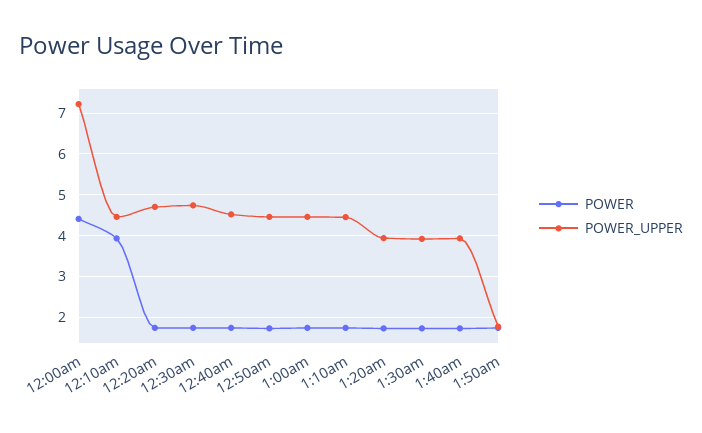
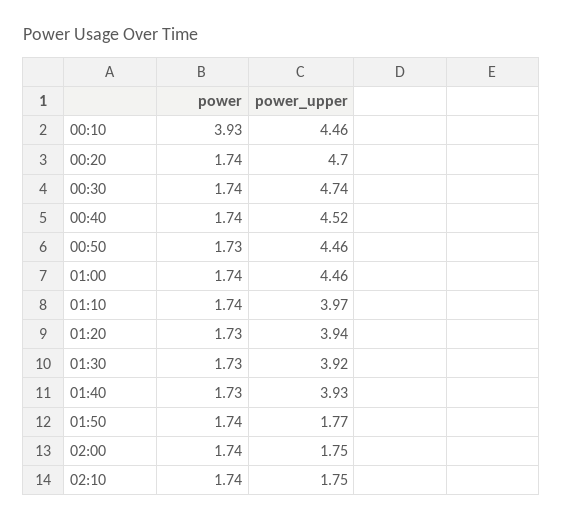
POWER, 12:00am: 4.4 -> none
POWER_UPPER, 12:00am: 7.2 -> none
POWER_UPPER, 1:10am: 4.4 -> 3.97
POWER, 02:00: none -> 1.74
POWER_UPPER, 02:00: none -> 1.75
POWER, 02:10: none -> 1.74
POWER_UPPER, 02:10: none -> 1.75

